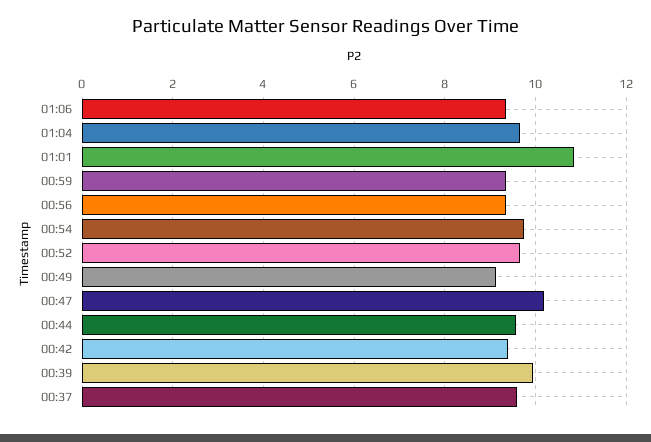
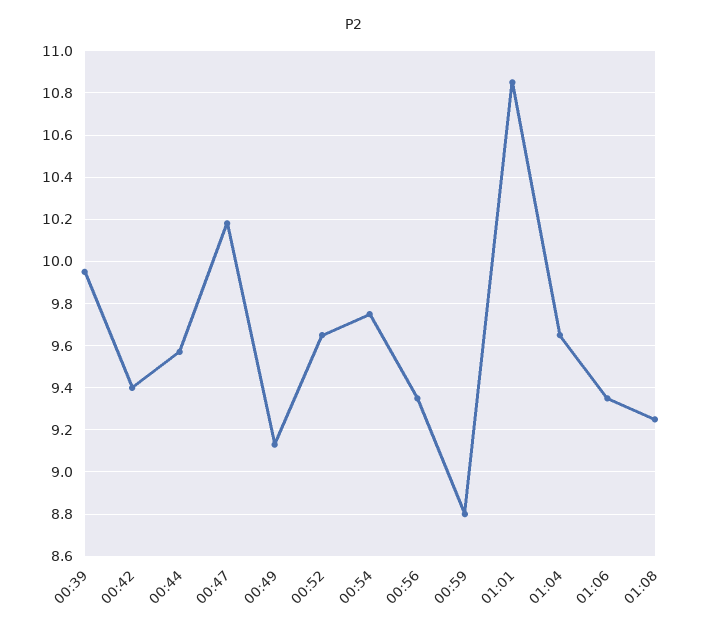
00:59: 9.4 -> 8.8
00:37: 9.6 -> none
01:08: none -> 9.25

